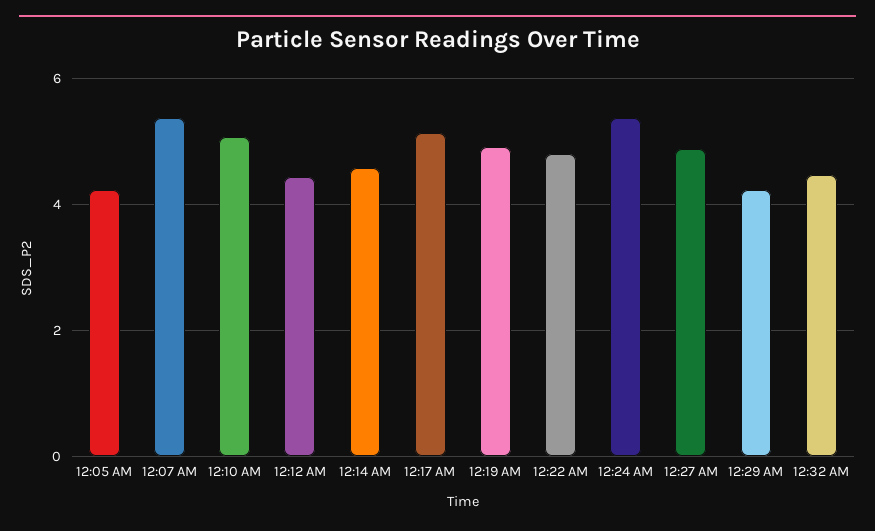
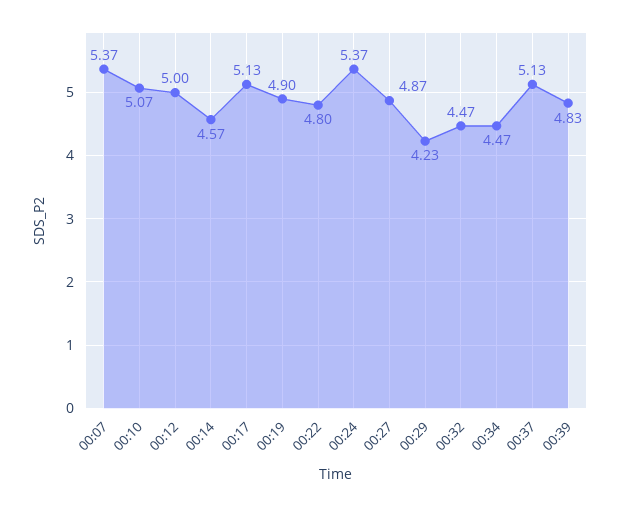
12:05 AM: 4.2 -> none
12:12 AM: 4.4 -> 5
00:34: none -> 4.47
00:37: none -> 5.13
00:39: none -> 4.83

